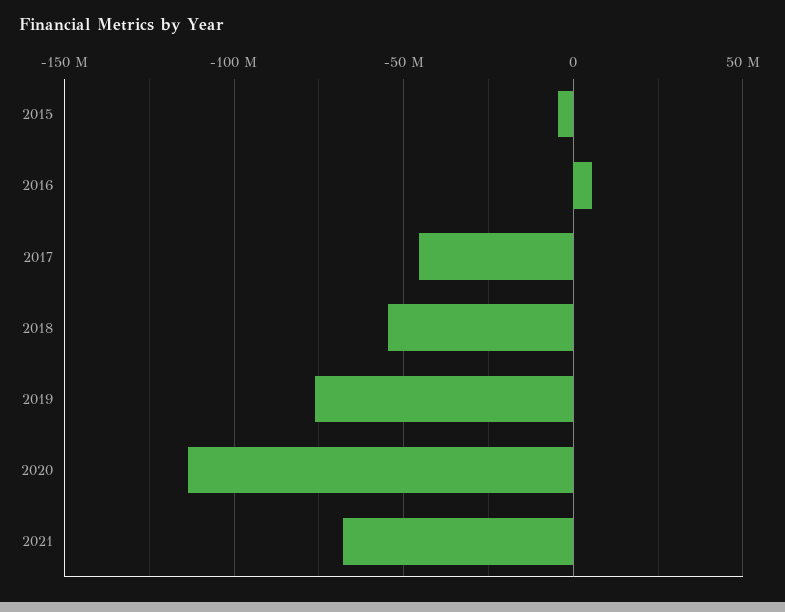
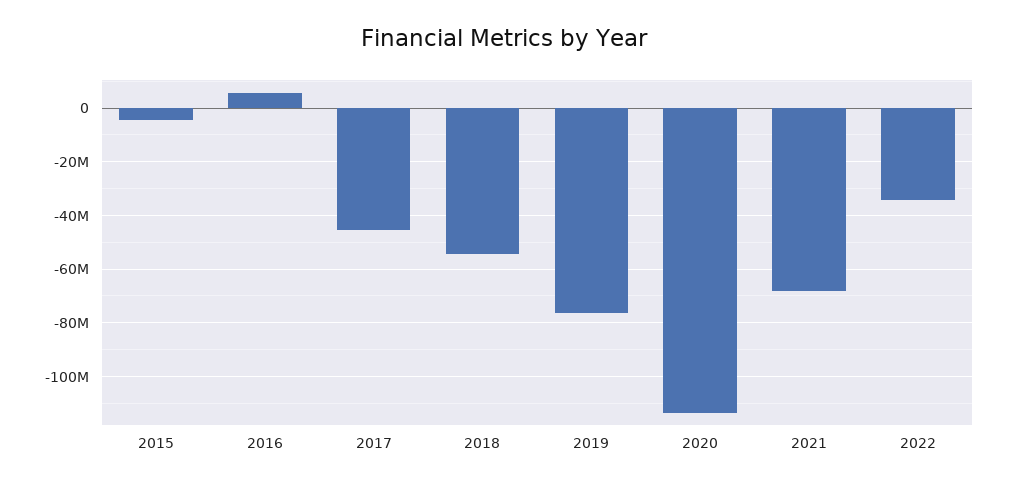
2022: none -> -35000000

